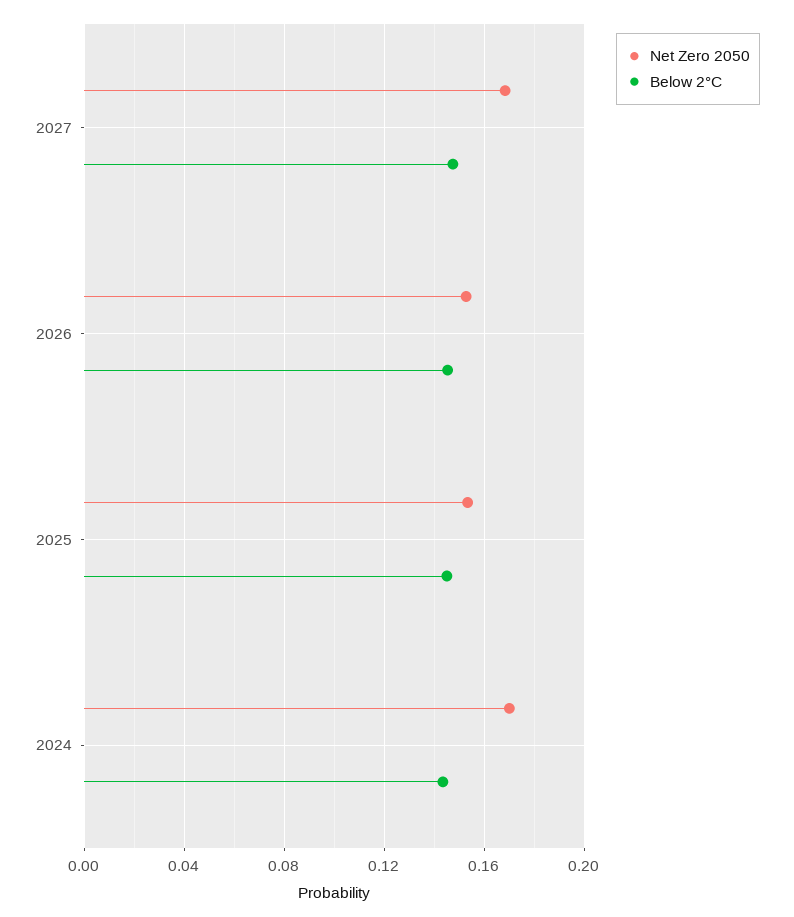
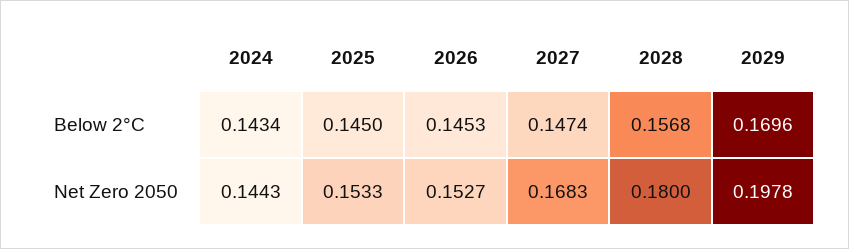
Net Zero 2050, 2024: 0.17 -> 0.1443
Below 2°C, 2028: none -> 0.1568
Below 2°C, 2029: none -> 0.1696
Net Zero 2050, 2028: none -> 0.18
Net Zero 2050, 2029: none -> 0.1978

